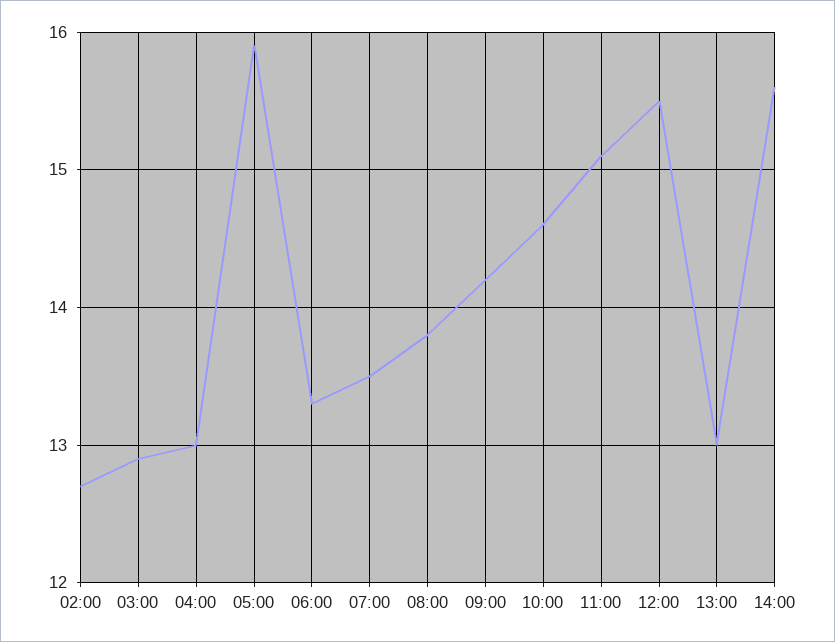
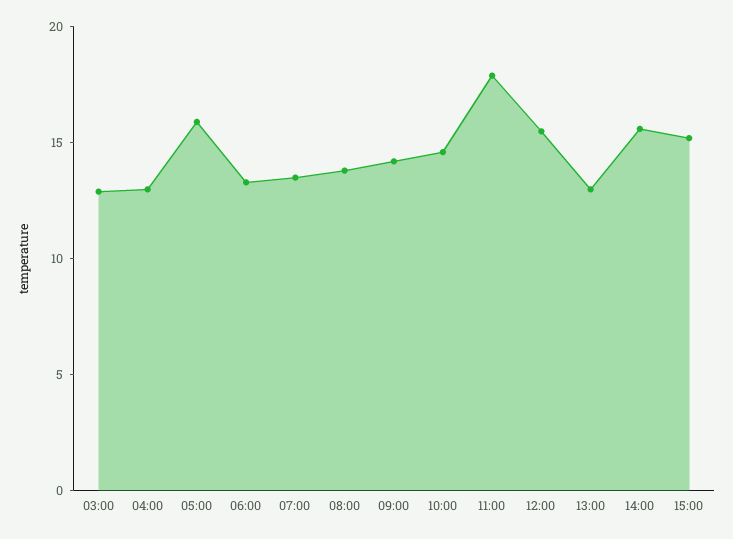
02:00: 12.7 -> none
11:00: 15.1 -> 18
15:00: none -> 15

